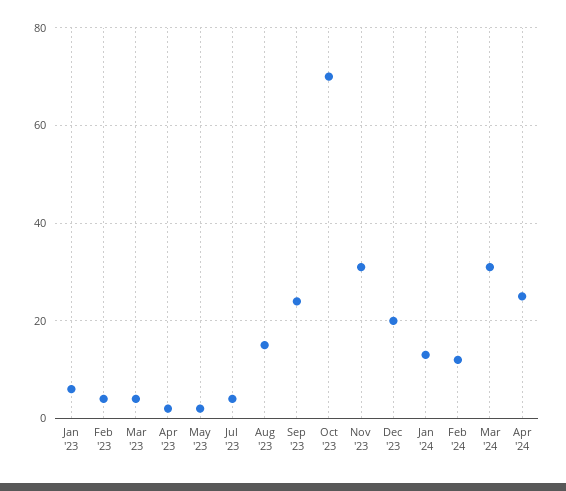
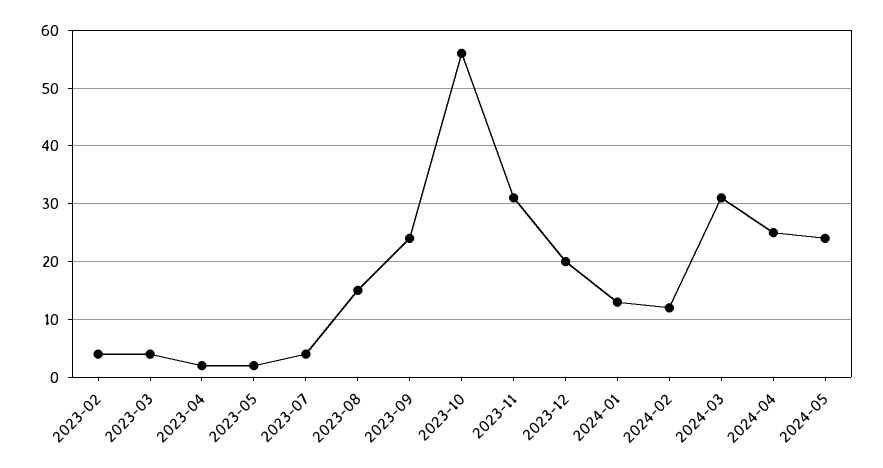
Jan '23: 5 -> none
Oct '23: 70 -> 55
2024-05: none -> 25

